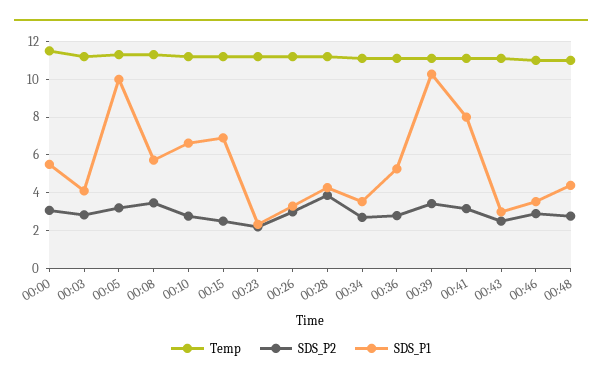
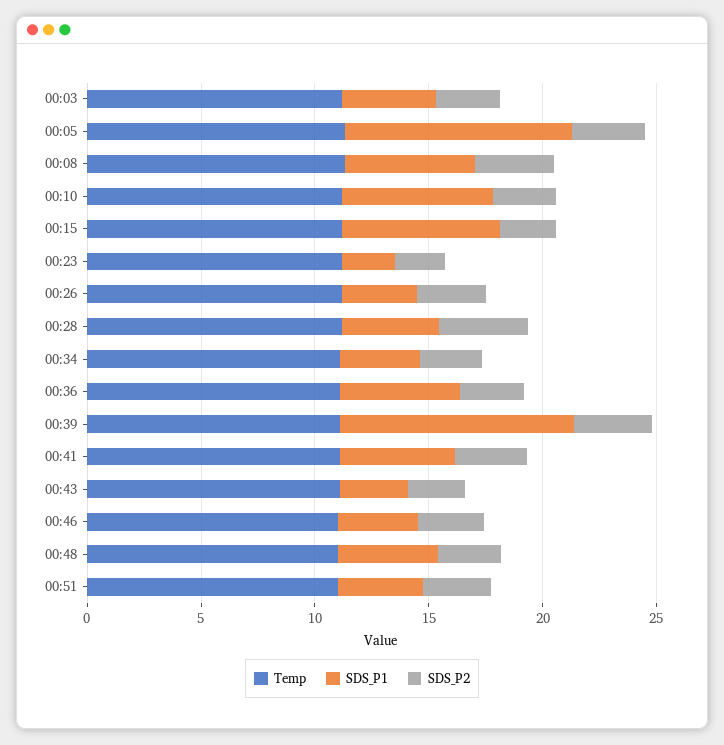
Temp, 00:00: 11.5 -> none
SDS_P2, 00:00: 3 -> none
SDS_P1, 00:00: 5.5 -> none
SDS_P1, 00:41: 8 -> 5
Temp, 00:51: none -> 11
SDS_P1, 00:51: none -> 4
SDS_P2, 00:51: none -> 3

